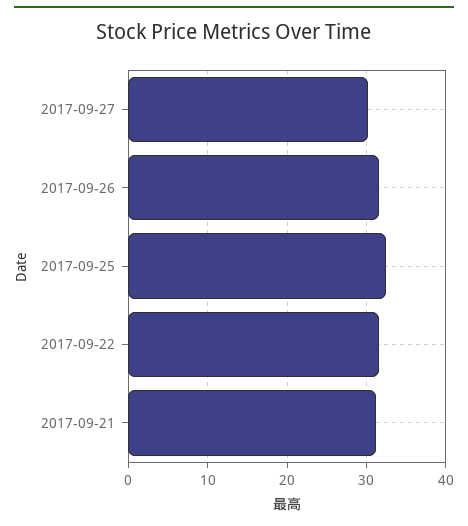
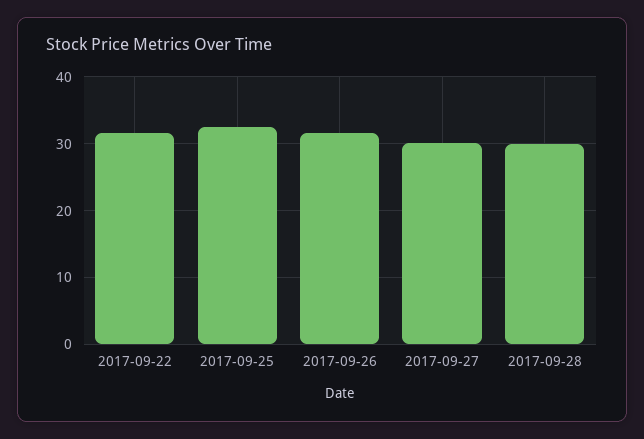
2017-09-21: 31 -> none
2017-09-28: none -> 30

